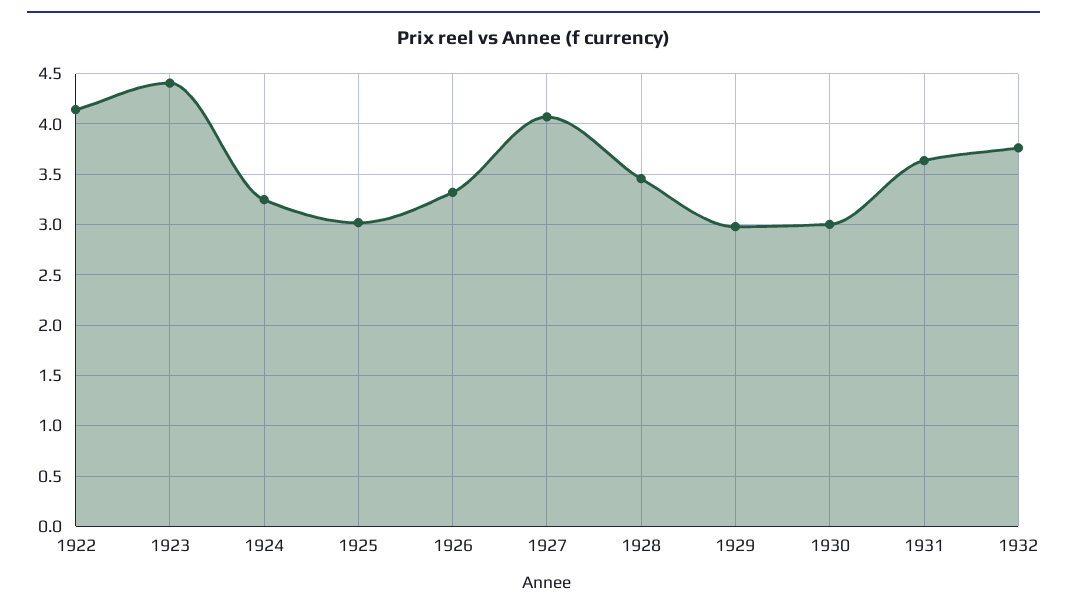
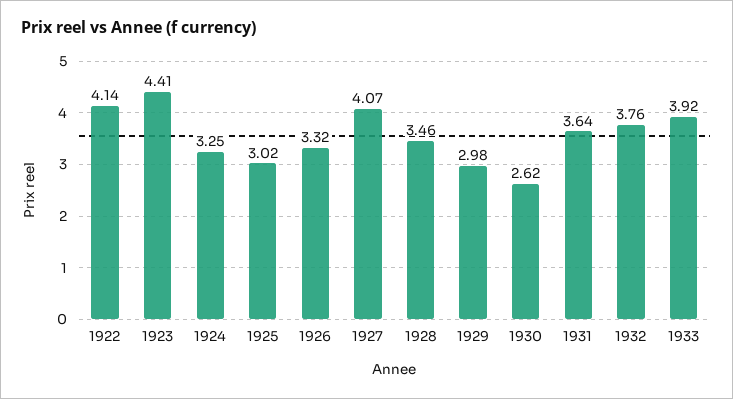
1930: 3 -> 2.62
1933: none -> 3.92

